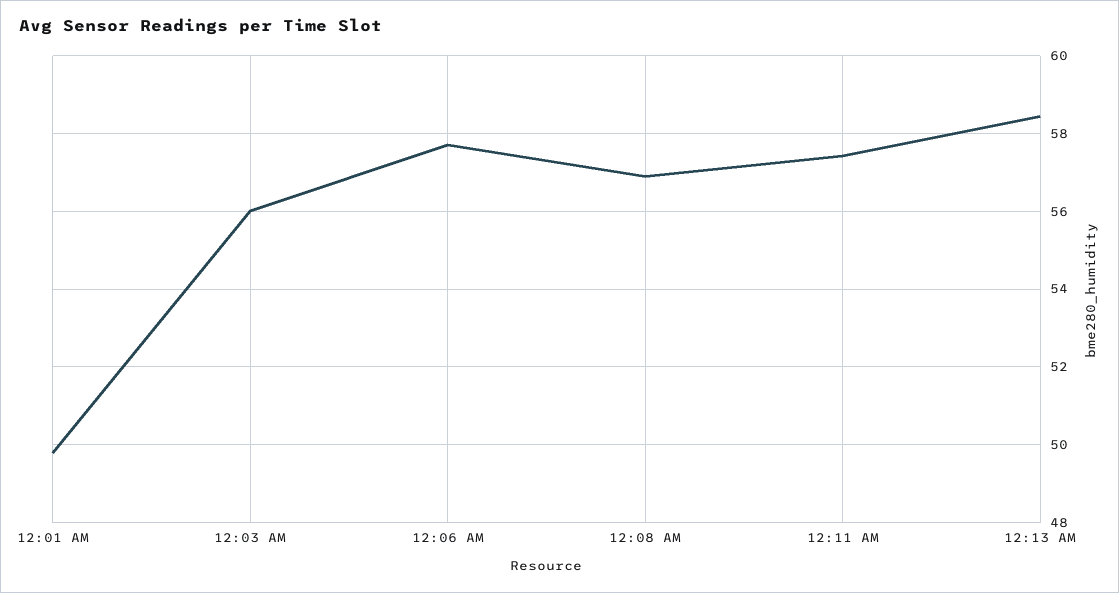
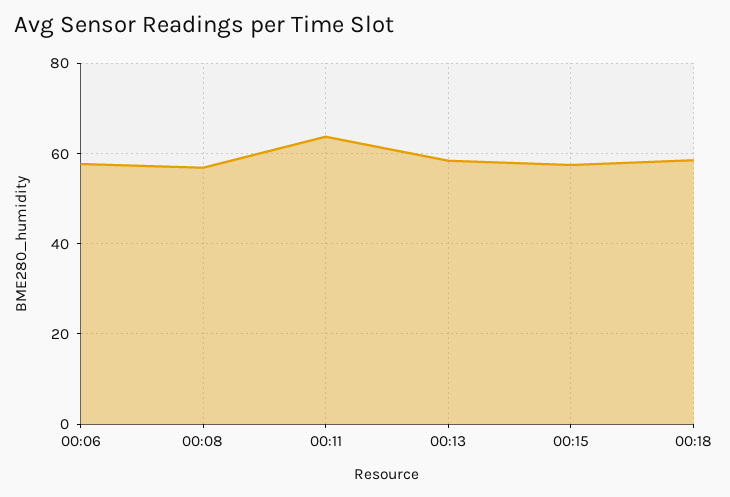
12:01 AM: 49.8 -> none
12:03 AM: 56 -> none
12:11 AM: 57.4 -> 64
00:15: none -> 58
00:18: none -> 58

